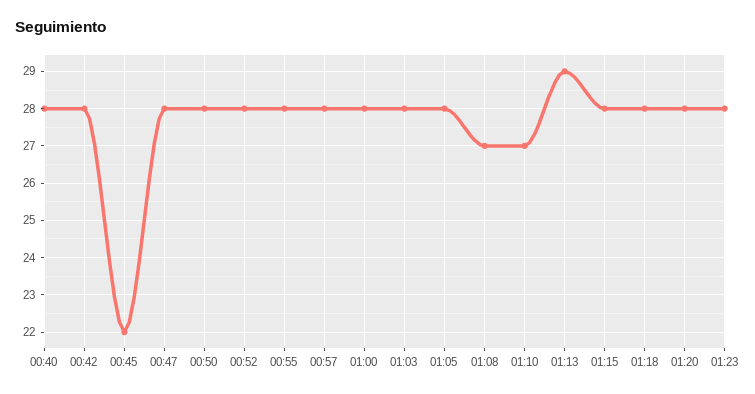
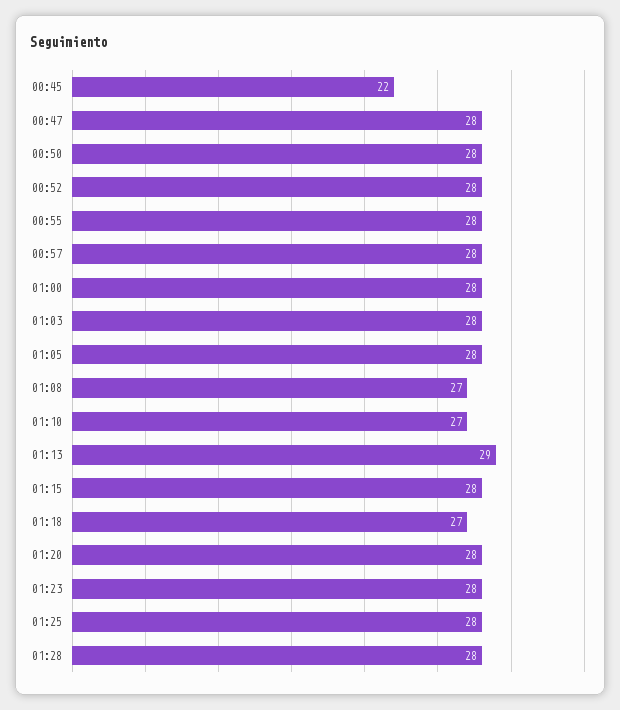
00:40: 28 -> none
00:42: 28 -> none
01:18: 28 -> 27
01:25: none -> 28
01:28: none -> 28

